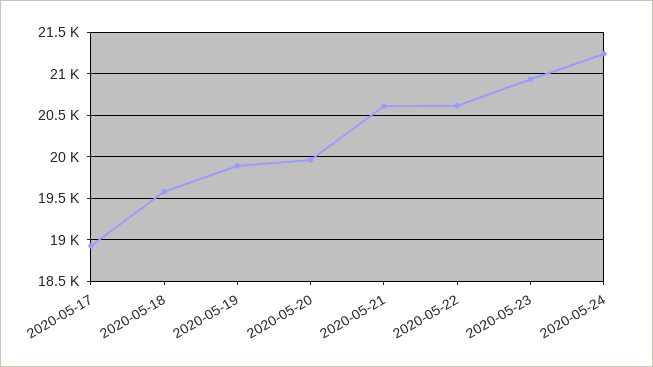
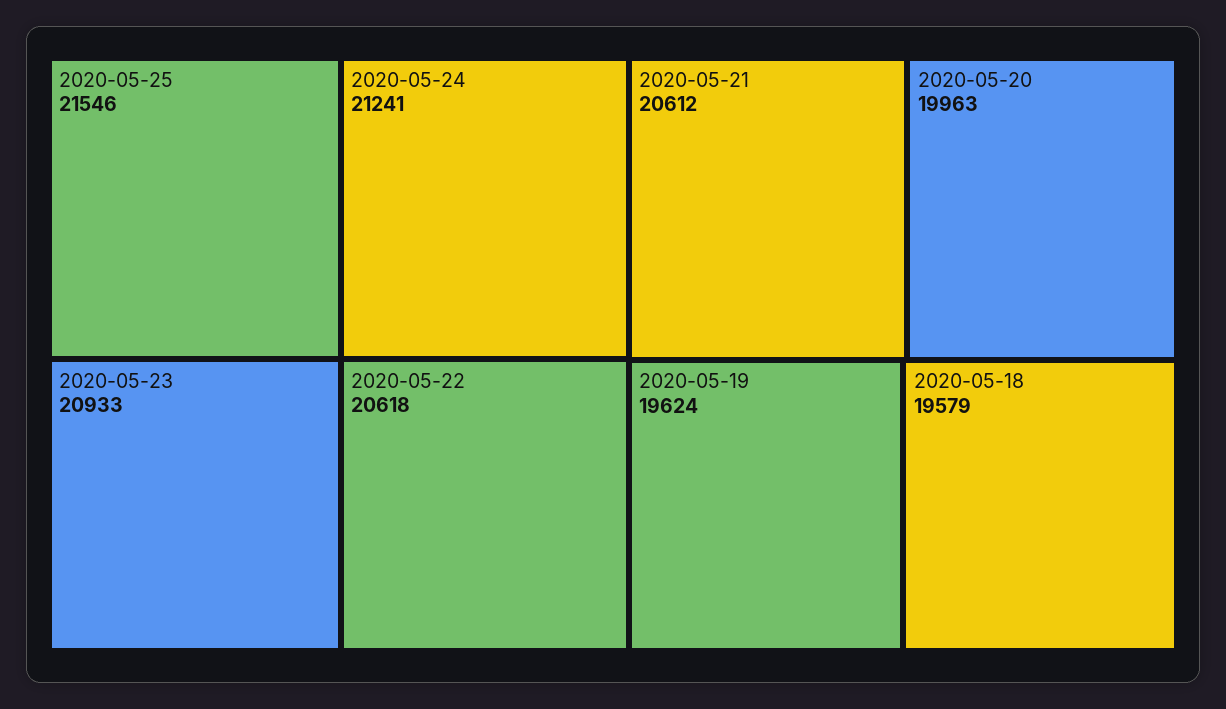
2020-05-17: 18900 -> none
2020-05-19: 19900 -> 19624
2020-05-25: none -> 21546

